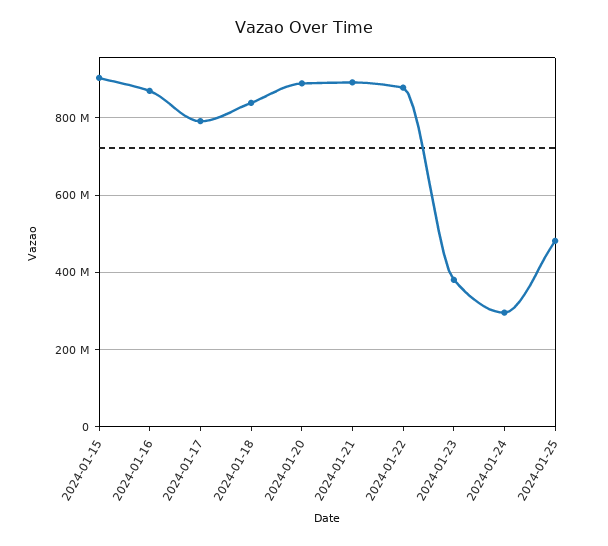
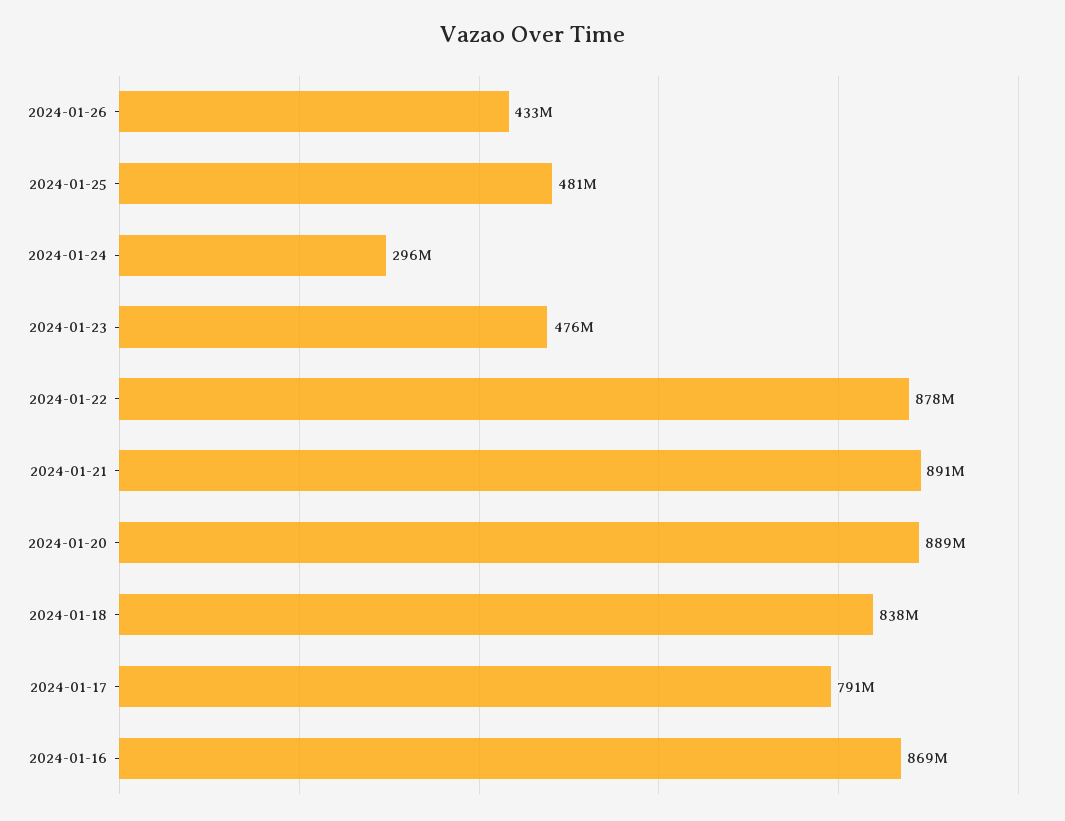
2024-01-15: 900000000 -> none
2024-01-23: 380000000 -> 476000000
2024-01-26: none -> 433000000

